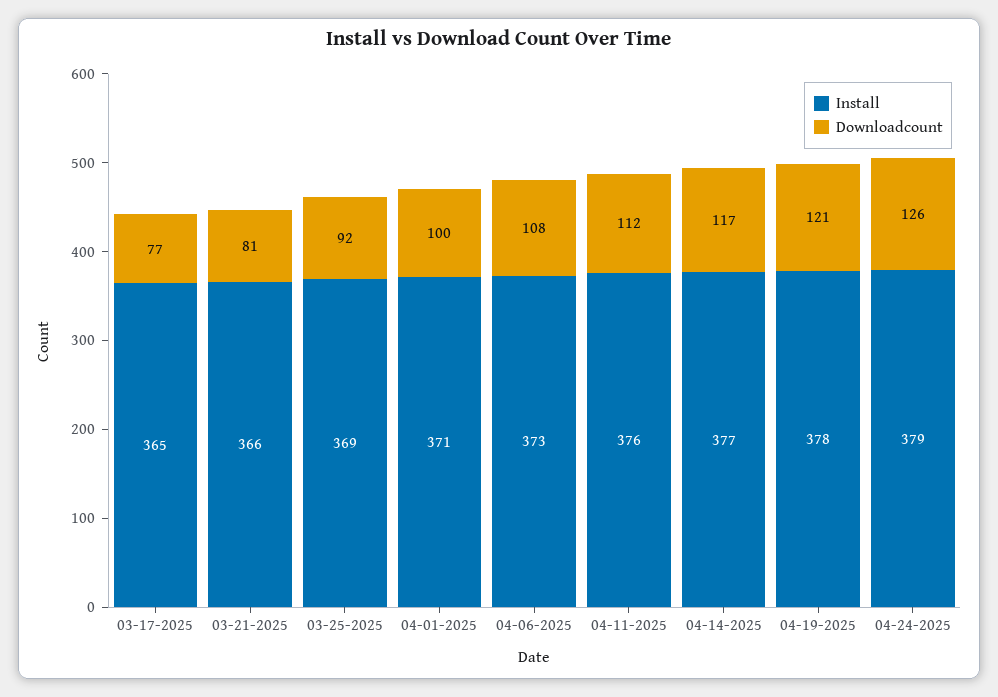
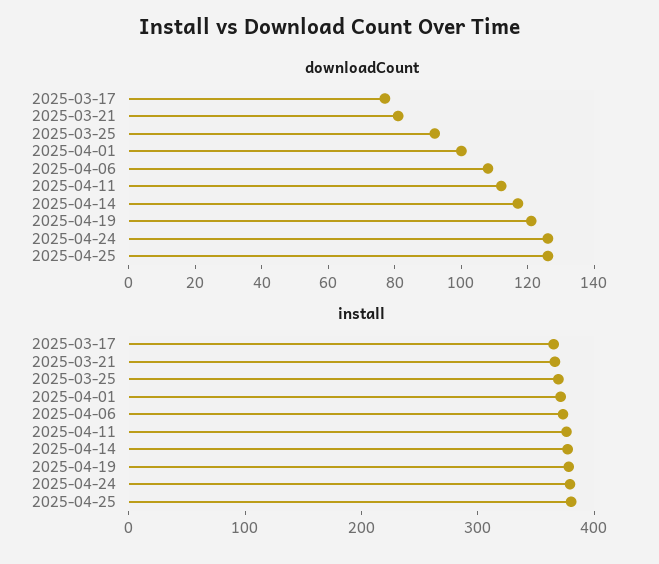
Downloadcount, 2025-04-25: none -> 125
Install, 2025-04-25: none -> 380

